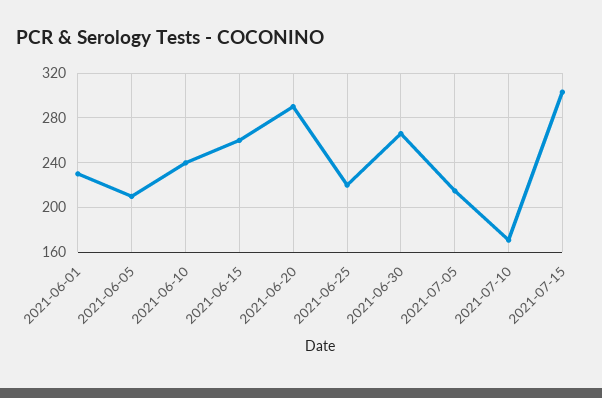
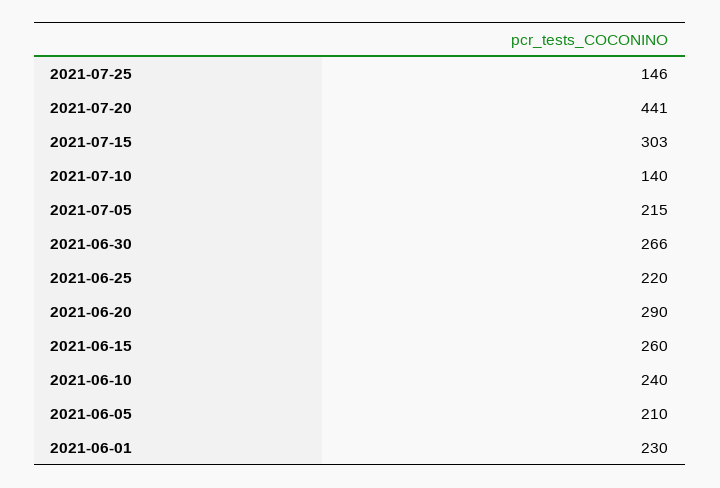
2021-07-10: 170 -> 140
2021-07-25: none -> 146
2021-07-20: none -> 441

